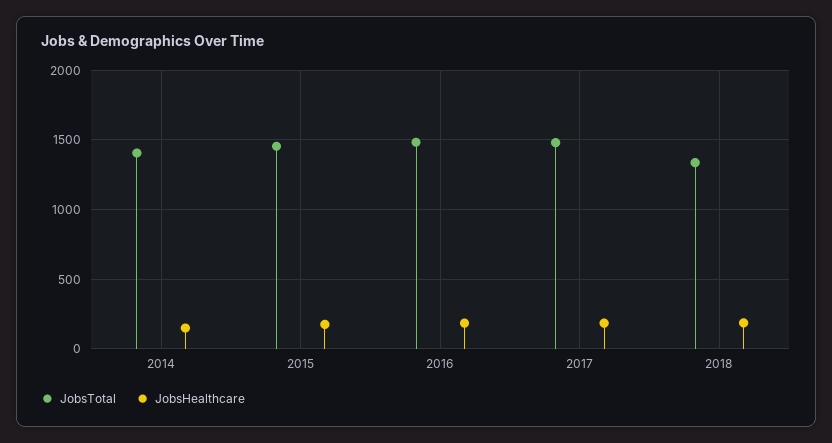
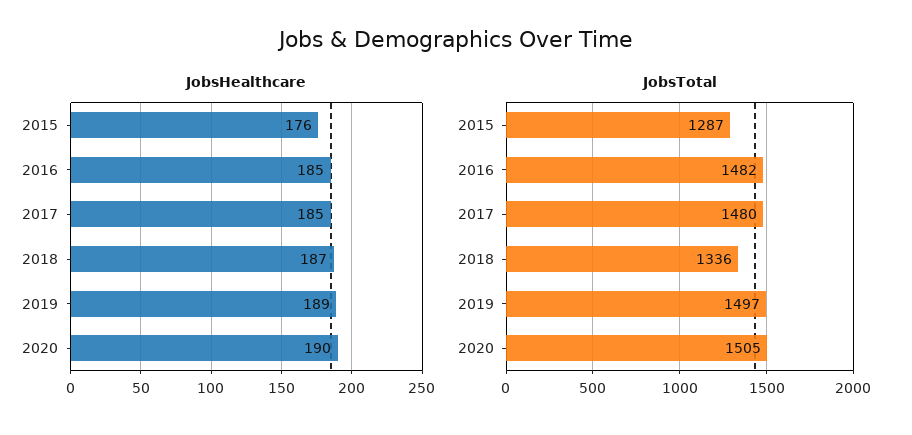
JobsTotal, 2014: 1400 -> none
JobsHealthcare, 2014: 150 -> none
JobsTotal, 2015: 1450 -> 1287
JobsHealthcare, 2019: none -> 189
JobsHealthcare, 2020: none -> 190
JobsTotal, 2019: none -> 1497
JobsTotal, 2020: none -> 1505

